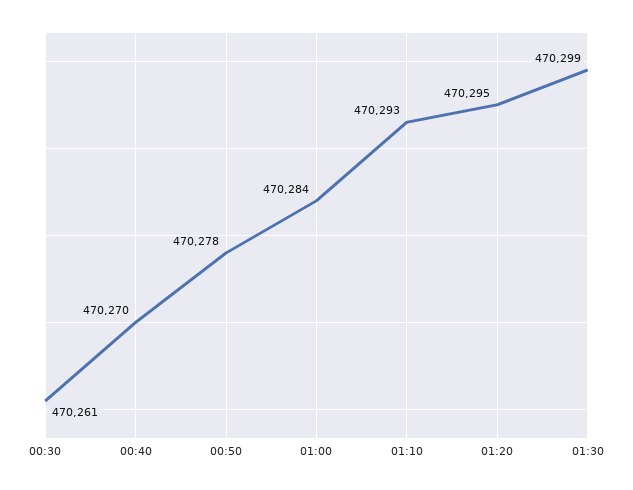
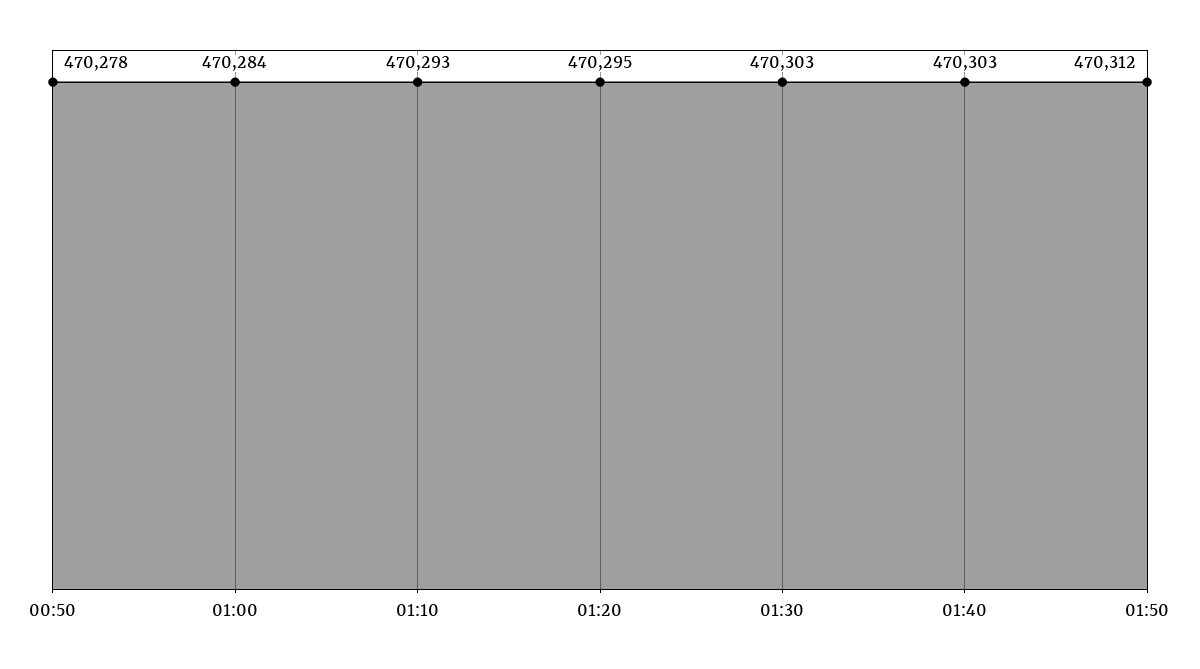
00:30: 470261 -> none
00:40: 470270 -> none
01:30: 470299 -> 470303
01:40: none -> 470303
01:50: none -> 470312

